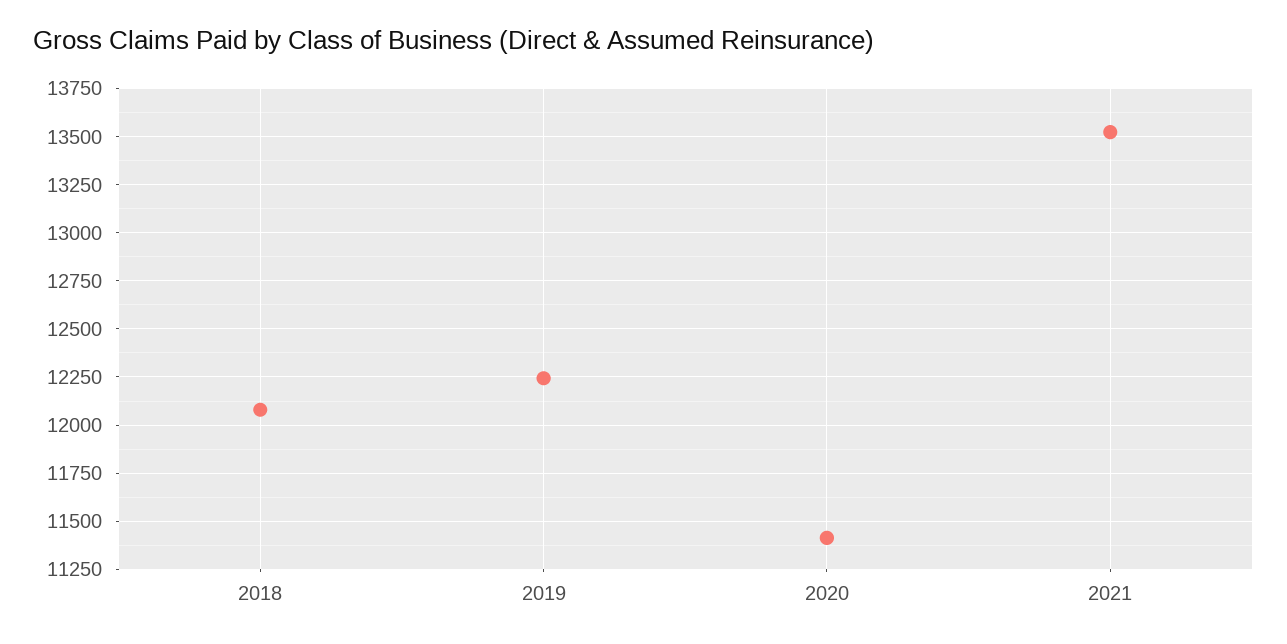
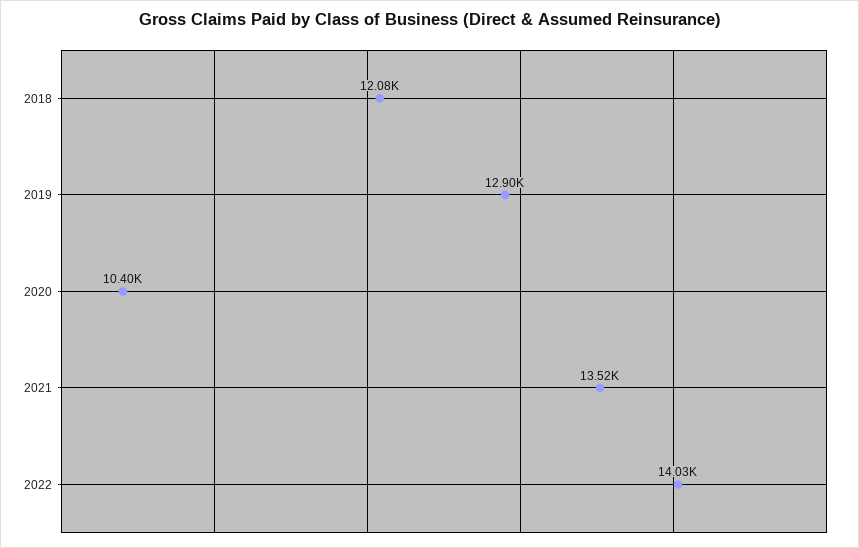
2019: 12250 -> 12900
2020: 11400 -> 10400
2022: none -> 14030

